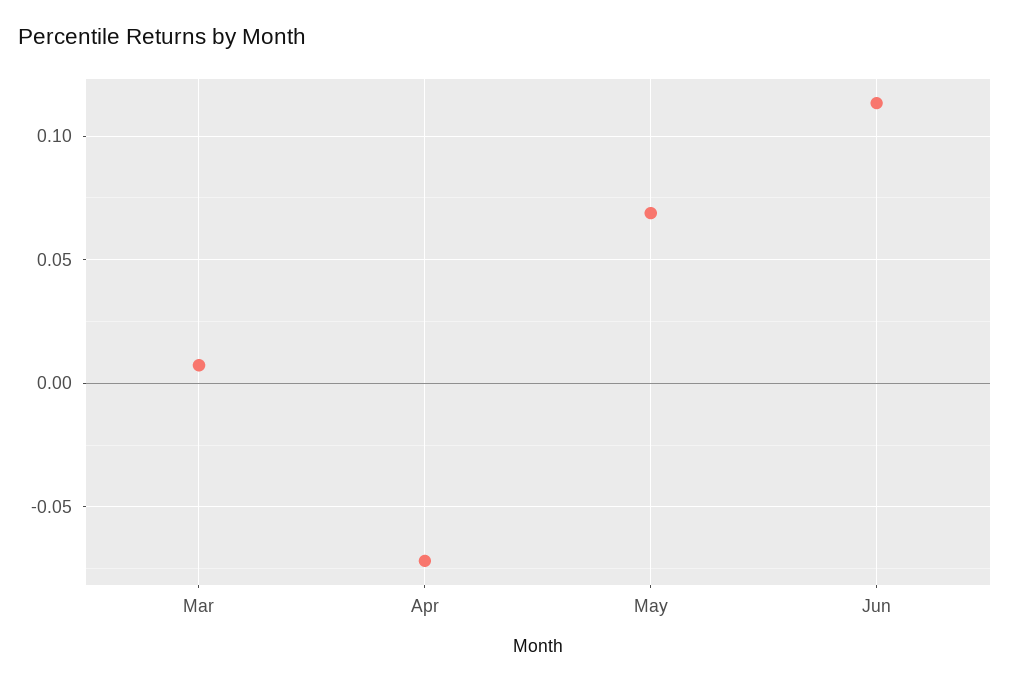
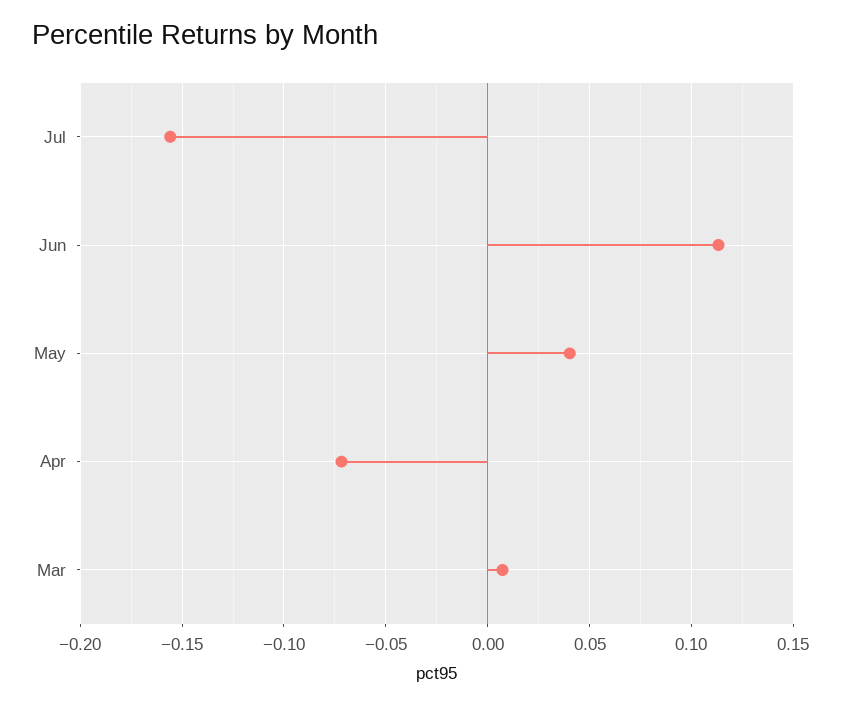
May: 0.07 -> 0.04
Jul: none -> -0.155

